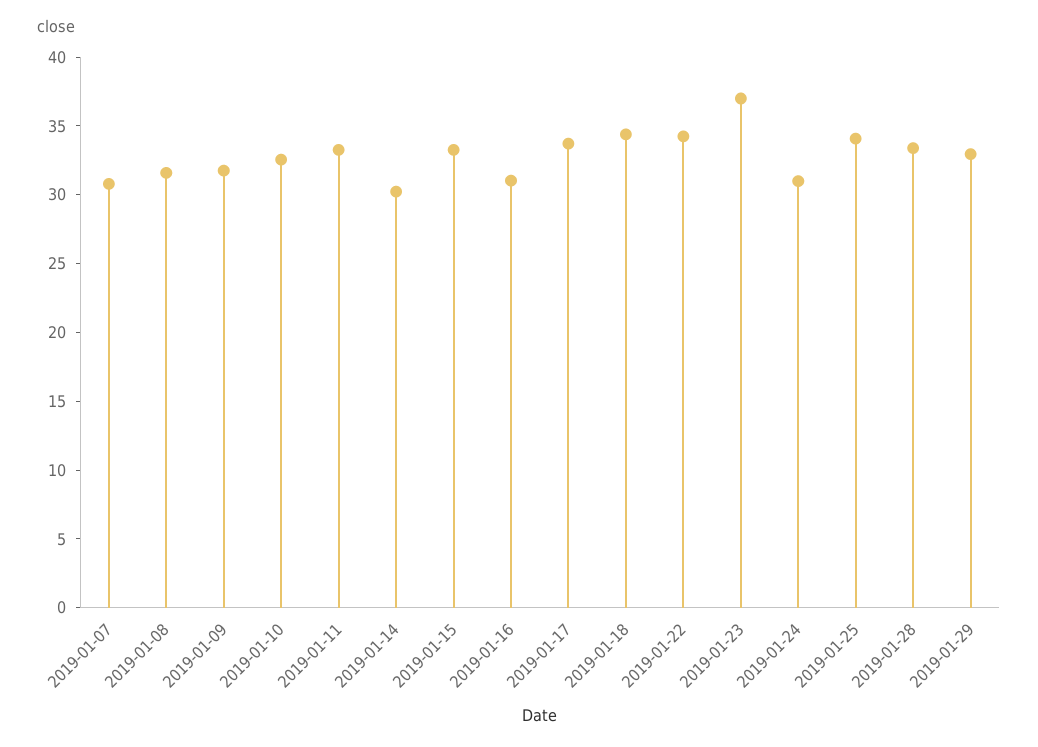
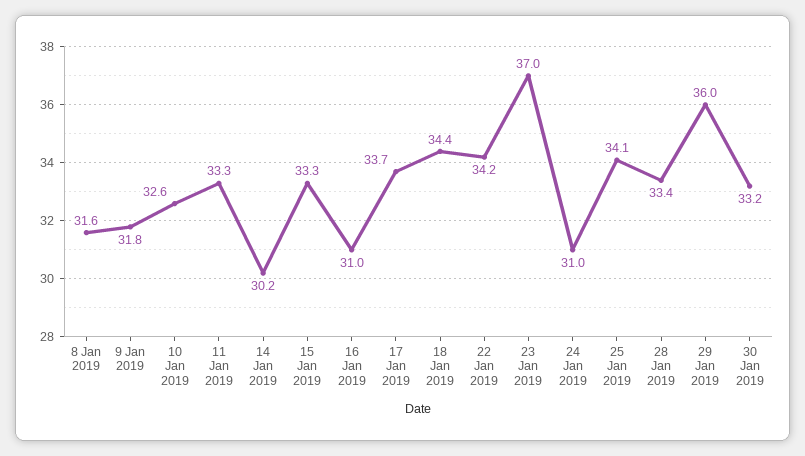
2019-01-07: 31 -> none
2019-01-29: 33 -> 36
30 Jan 2019: none -> 33.2

